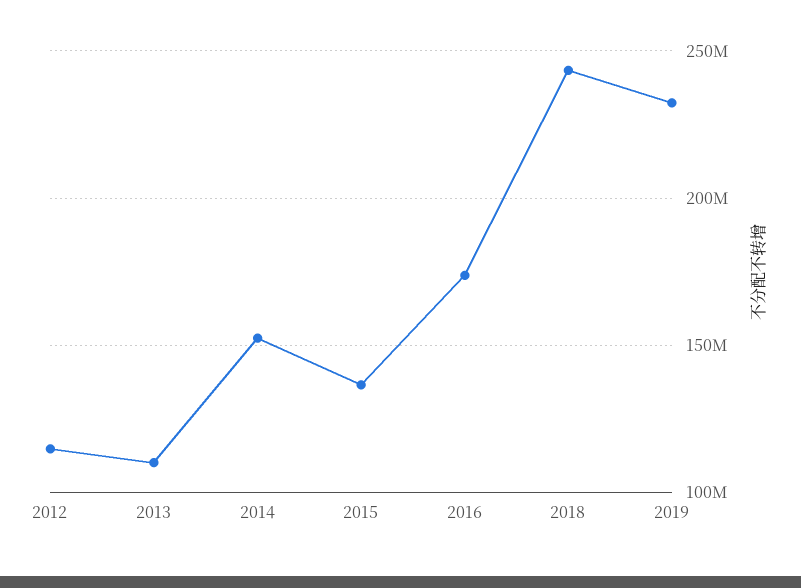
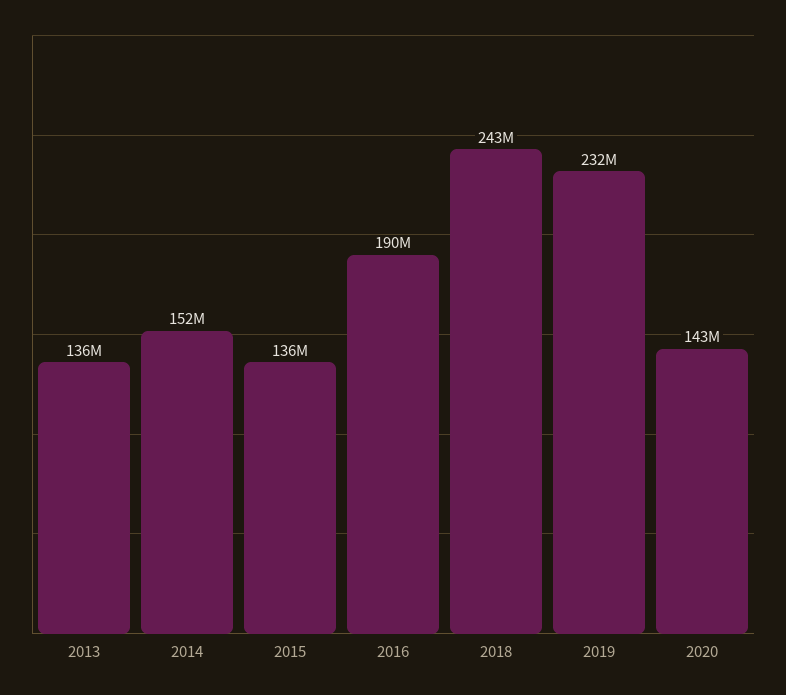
2012: 115000000 -> none
2013: 110000000 -> 136000000
2016: 175000000 -> 190000000
2020: none -> 143000000

